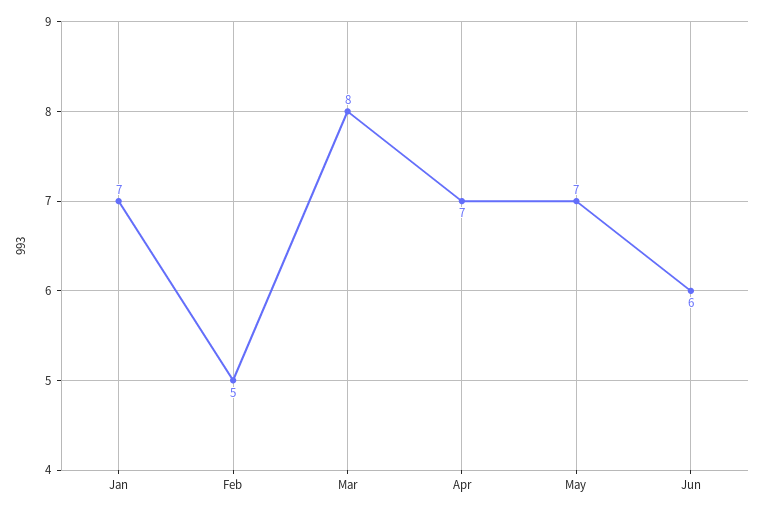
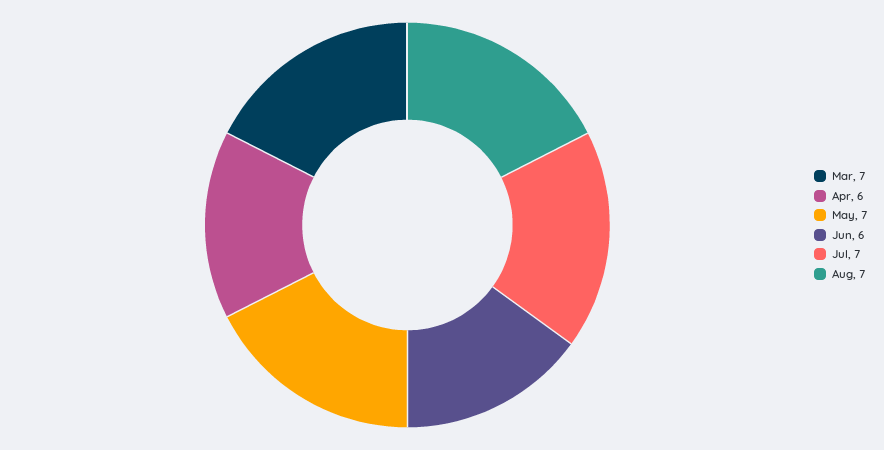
Jan: 7 -> none
Feb: 5 -> none
Mar: 8 -> 7
Apr: 7 -> 6
Jul: none -> 7
Aug: none -> 7

